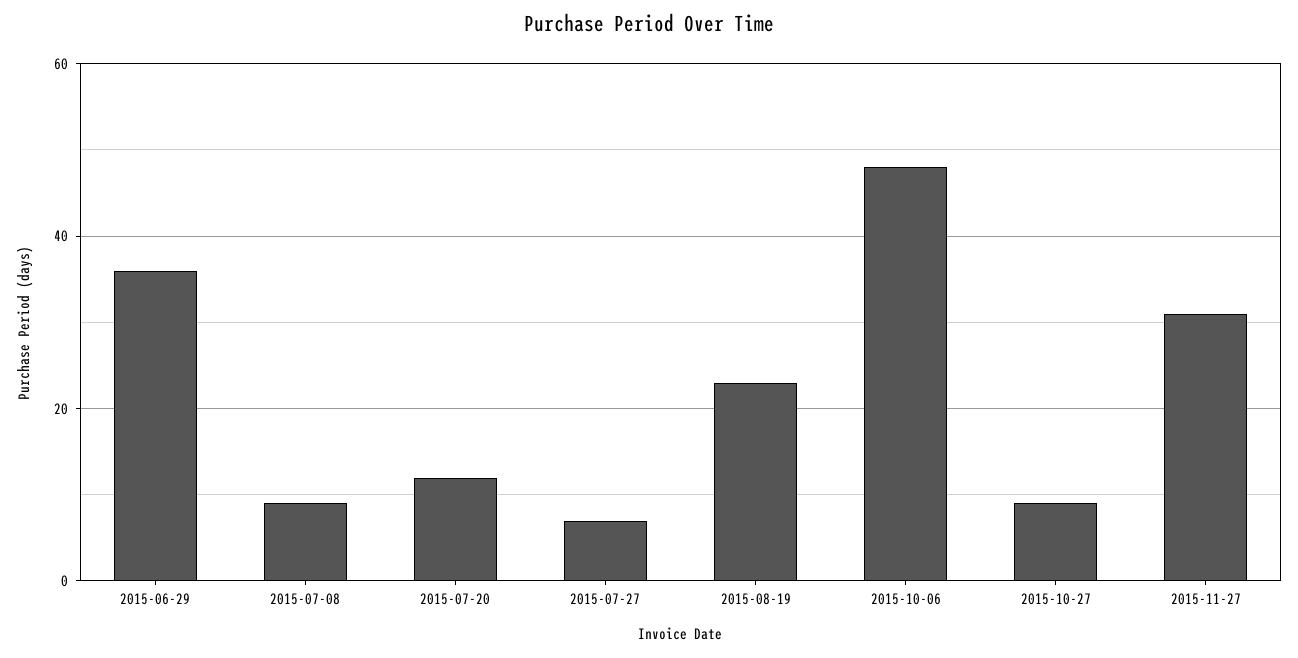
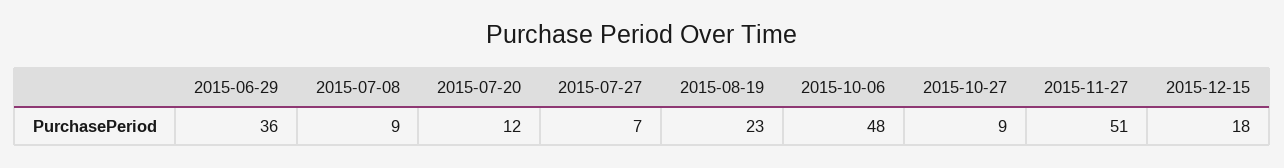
2015-11-27: 30 -> 51
2015-12-15: none -> 18

